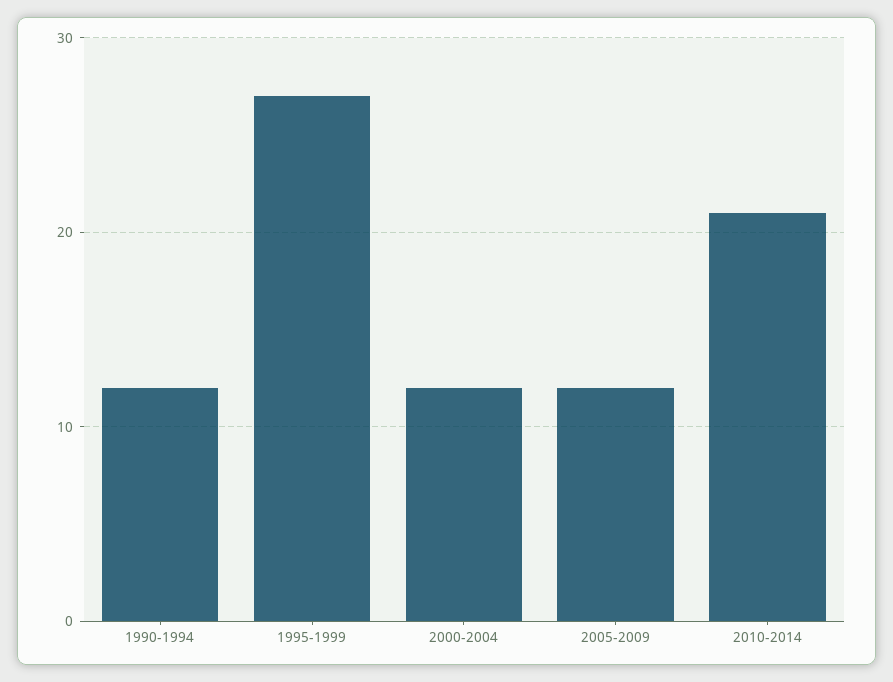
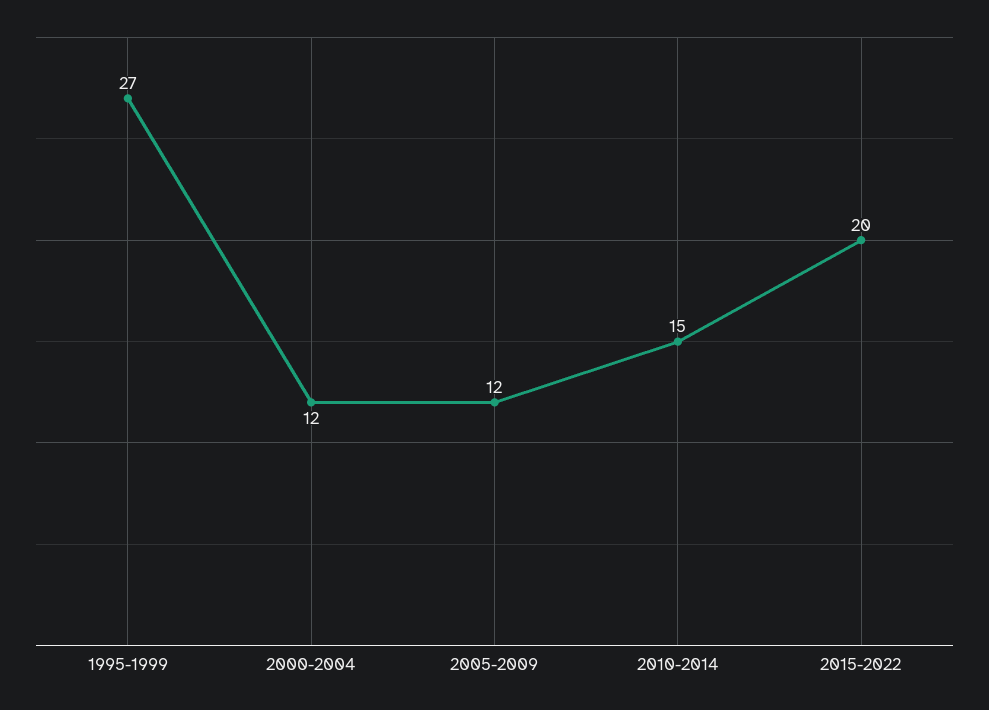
1990-1994: 12 -> none
2010-2014: 21 -> 15
2015-2022: none -> 20

